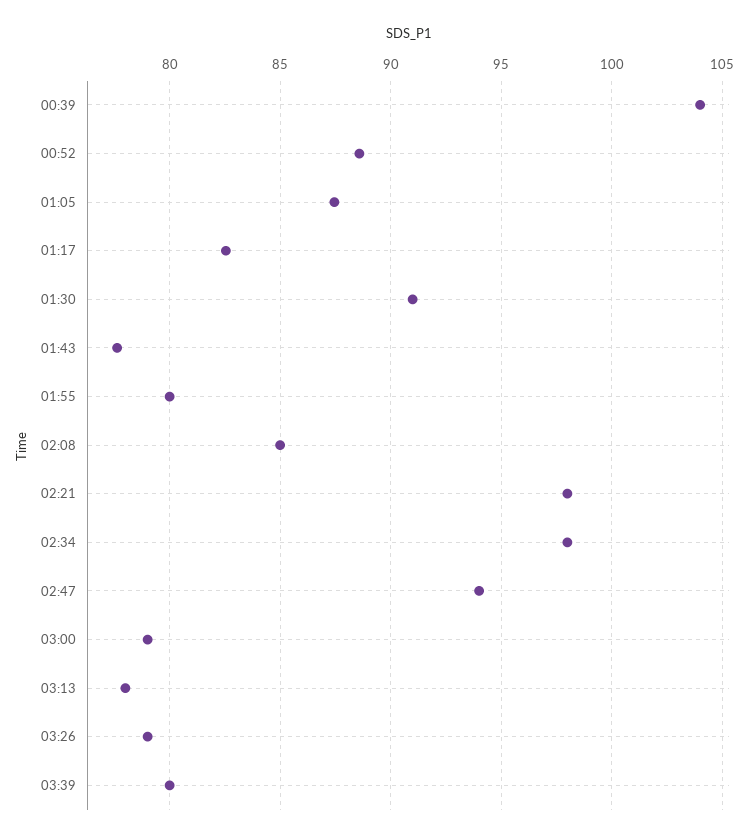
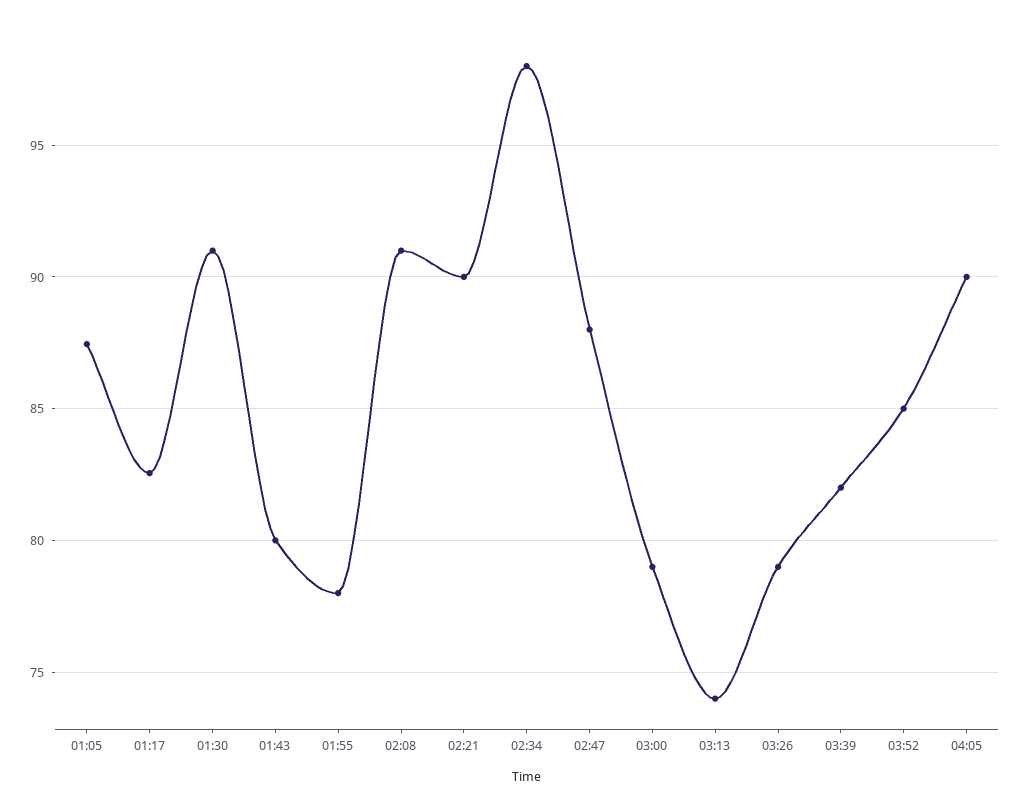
00:39: 104 -> none
00:52: 88.5 -> none
01:43: 77.5 -> 80
01:55: 80 -> 78
02:08: 85 -> 91
02:21: 98 -> 90
02:47: 94 -> 88
03:13: 78 -> 74
03:39: 80 -> 82
03:52: none -> 85
04:05: none -> 90

